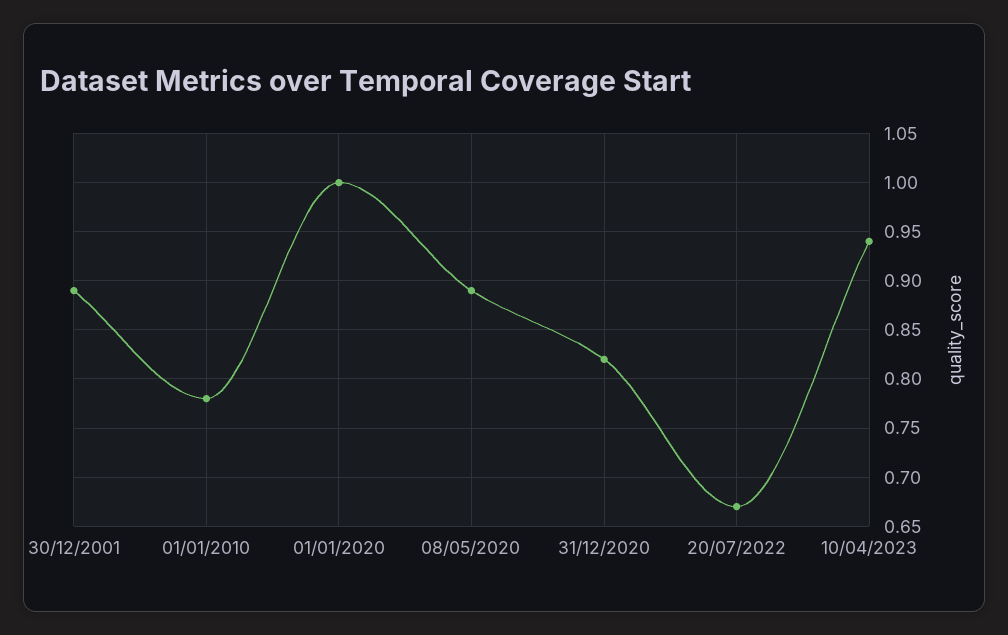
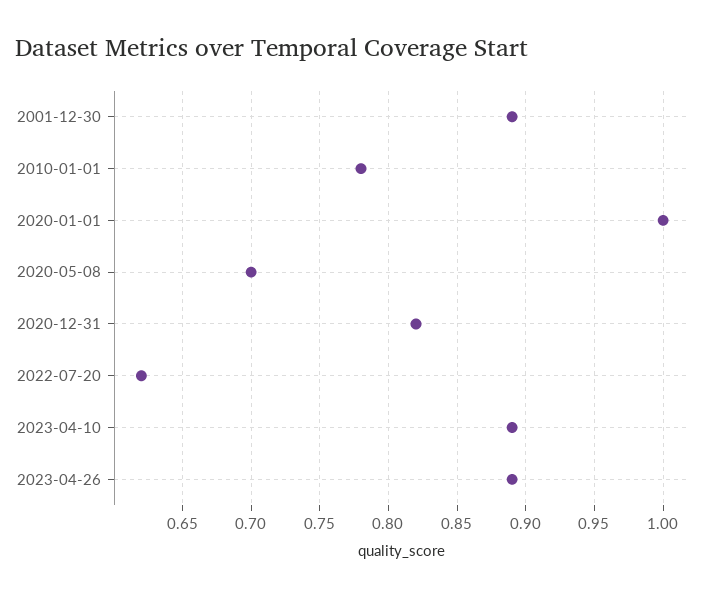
08/05/2020: 0.89 -> 0.7
20/07/2022: 0.67 -> 0.62
10/04/2023: 0.94 -> 0.89
2023-04-26: none -> 0.89

